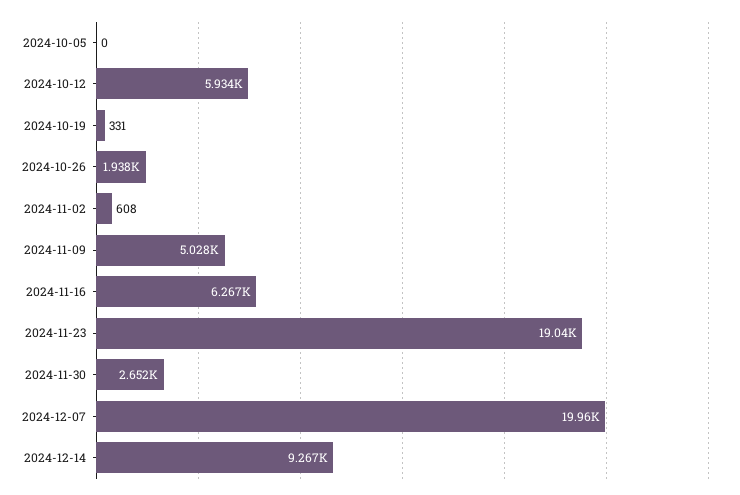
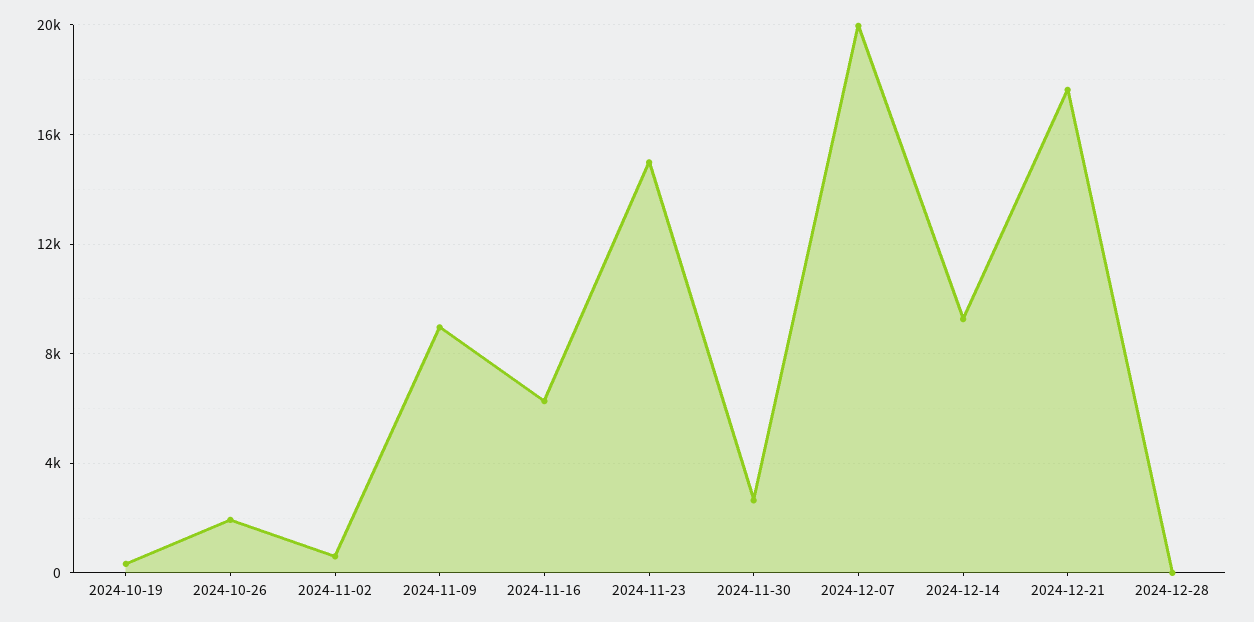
2024-10-05: 0 -> none
2024-10-12: 5934 -> none
2024-11-09: 5028 -> 9000
2024-11-23: 19040 -> 15000
2024-12-21: none -> 17500
2024-12-28: none -> 0

